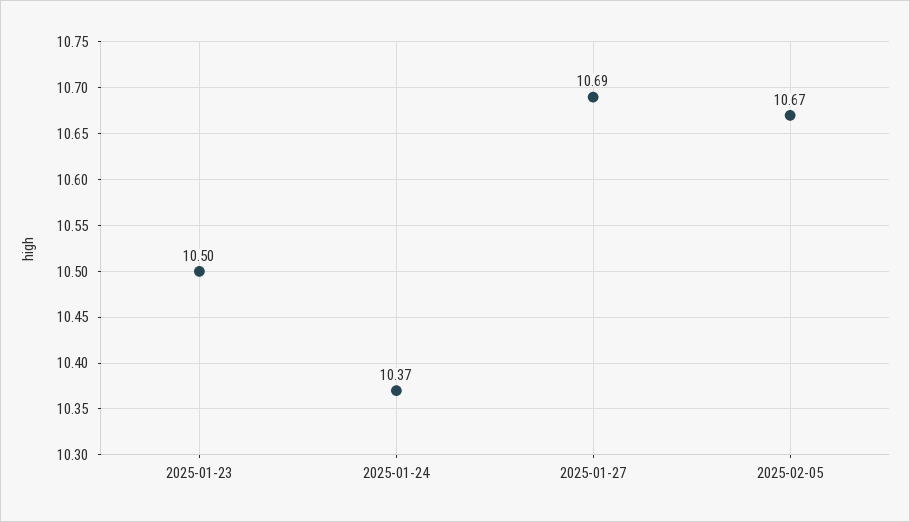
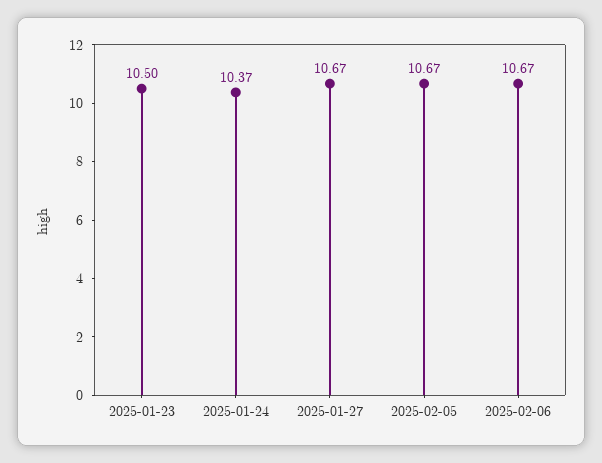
2025-01-27: 10.69 -> 10.67
2025-02-06: none -> 10.67

